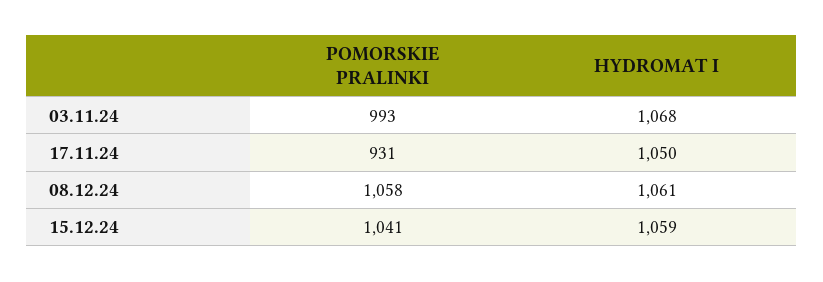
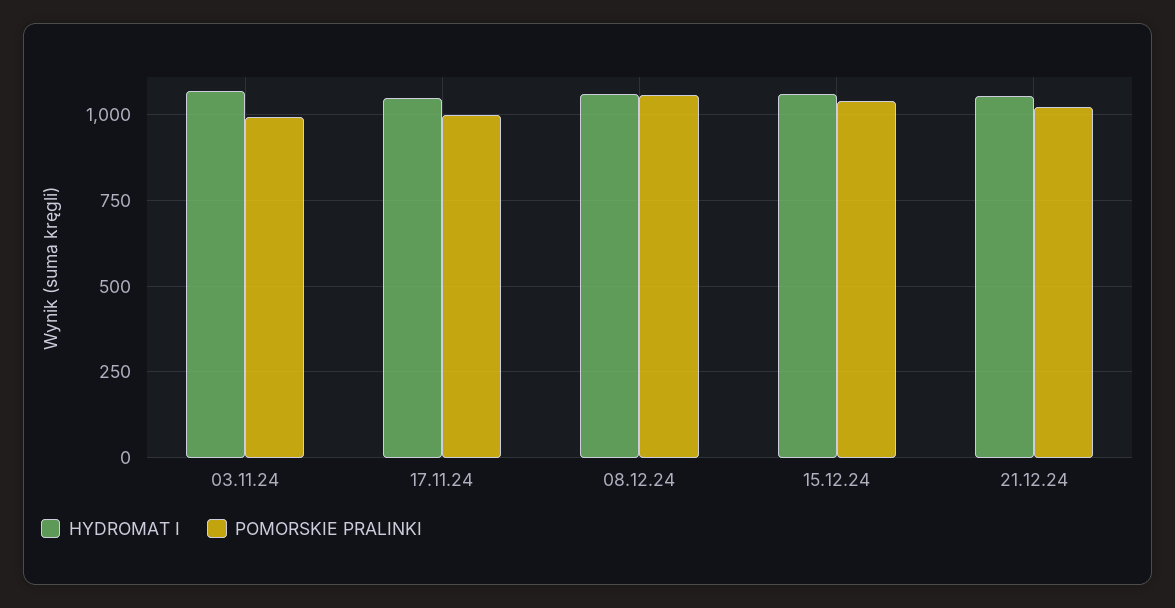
POMORSKIE PRALINKI, 17.11.24: 931 -> 1000
HYDROMAT I, 21.12.24: none -> 1050
POMORSKIE PRALINKI, 21.12.24: none -> 1025

